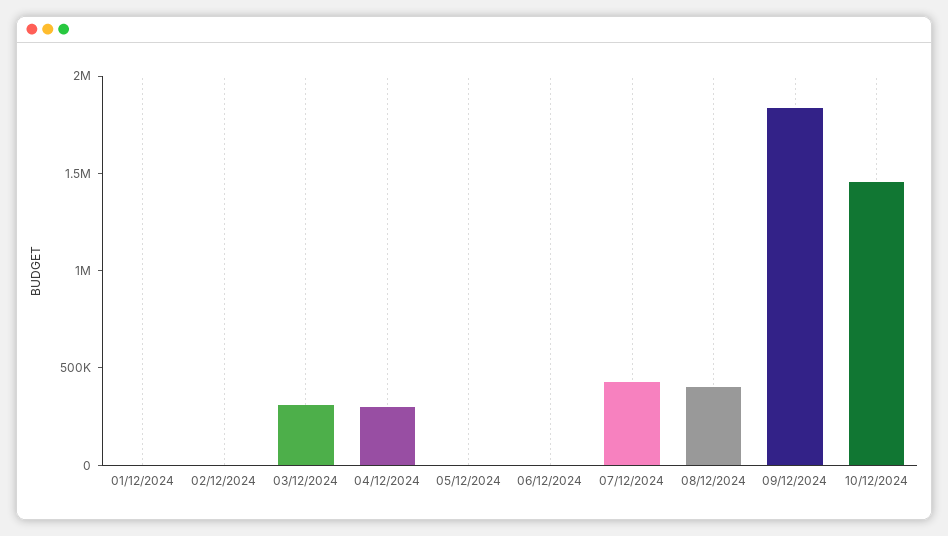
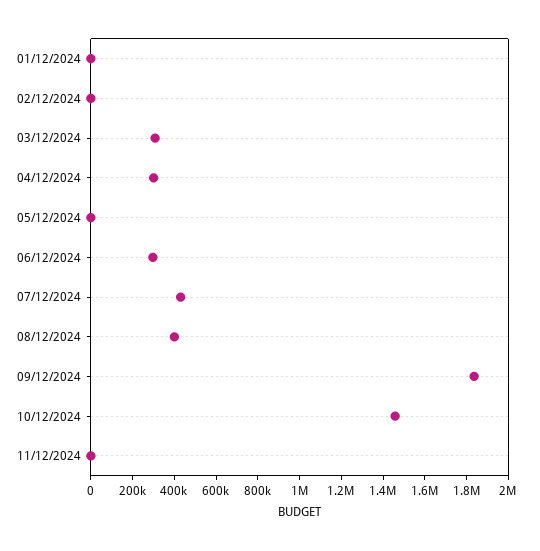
06/12/2024: 0 -> 300000
11/12/2024: none -> 0

